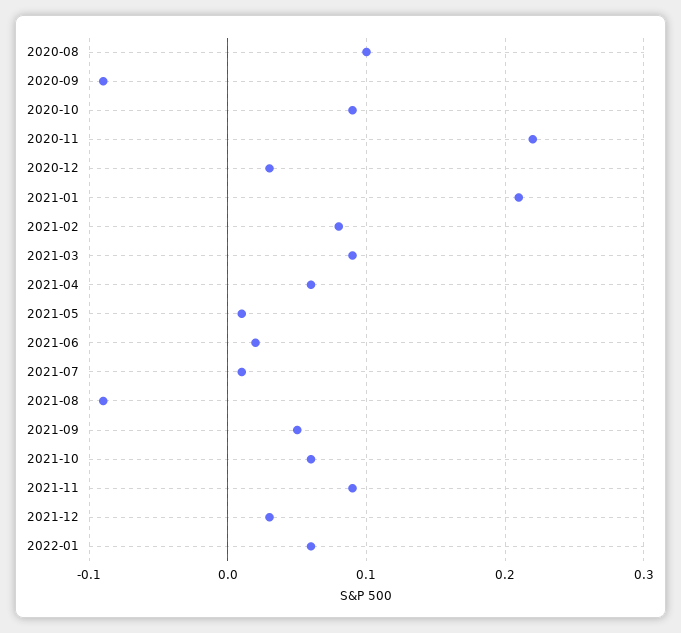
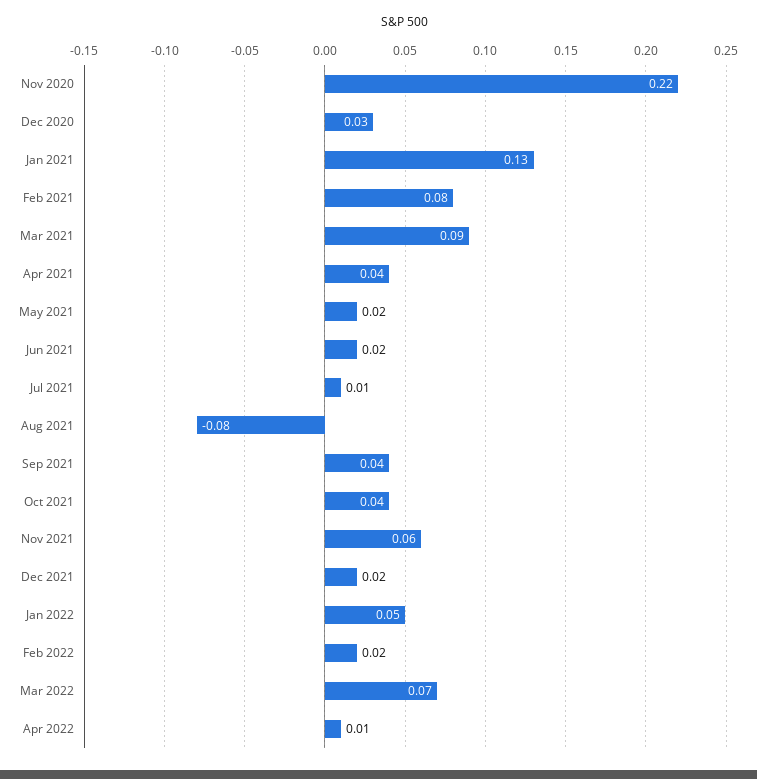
2020-08: 0.1 -> none
2020-09: -0.09 -> none
2020-10: 0.09 -> none
2021-01: 0.21 -> 0.13
2021-04: 0.06 -> 0.04
2021-05: 0.01 -> 0.02
2021-08: -0.09 -> -0.08
2021-09: 0.05 -> 0.04
2021-10: 0.06 -> 0.04
2021-11: 0.09 -> 0.06
2021-12: 0.03 -> 0.02
2022-01: 0.06 -> 0.05
Feb 2022: none -> 0.02
Mar 2022: none -> 0.07
Apr 2022: none -> 0.01

